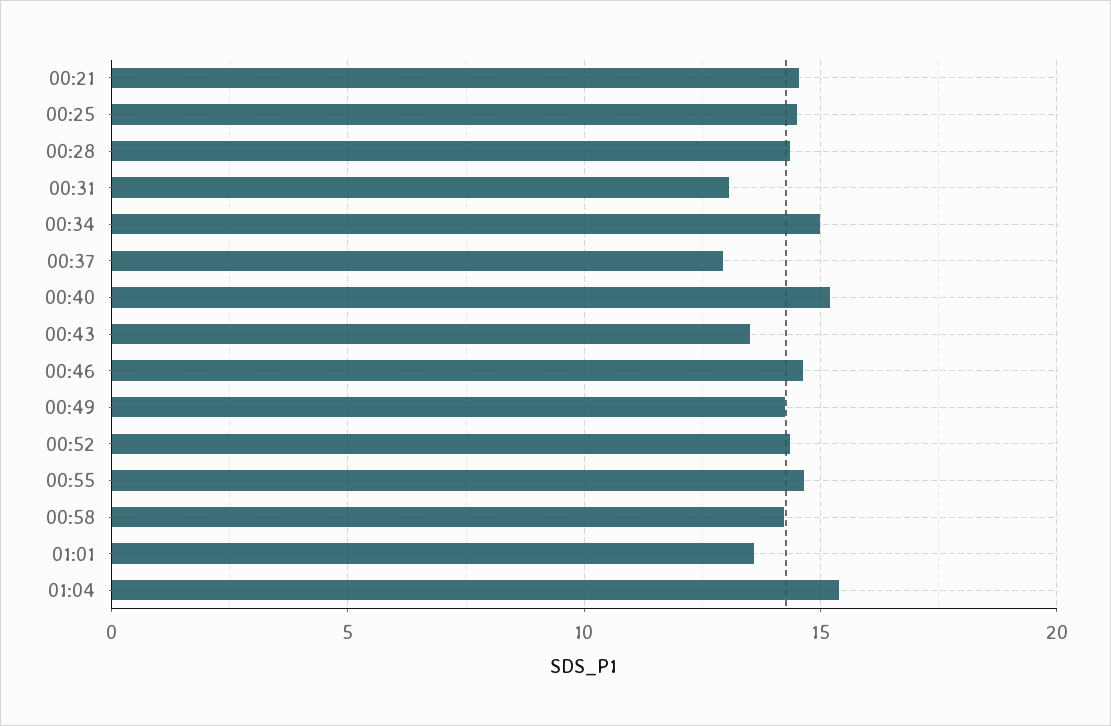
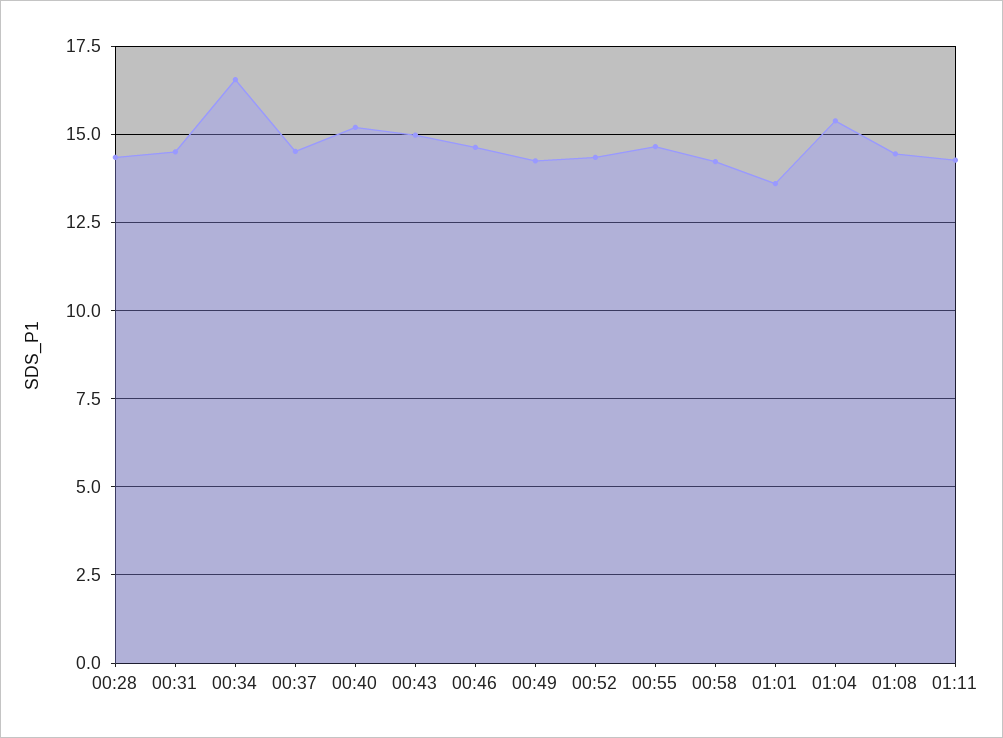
00:21: 14.5 -> none
00:25: 14.5 -> none
00:31: 13 -> 14.5
00:34: 15 -> 16.5
00:37: 13 -> 14.5
00:43: 13.5 -> 15
01:08: none -> 14.5
01:11: none -> 14.25

